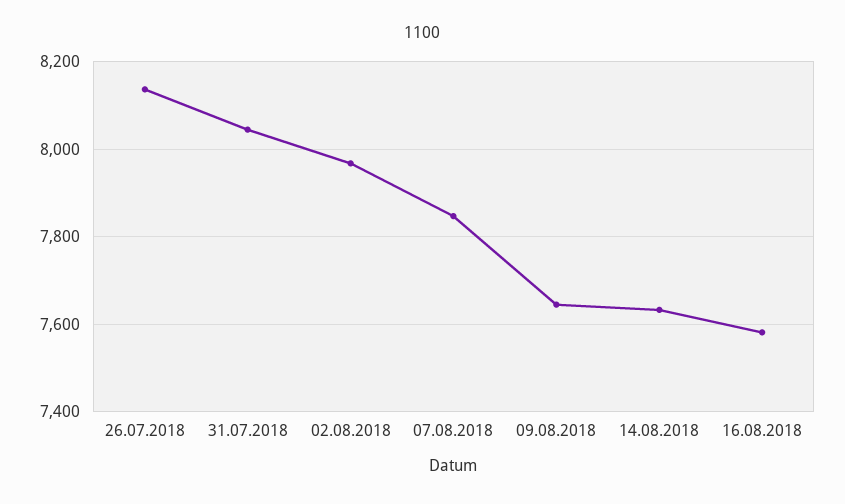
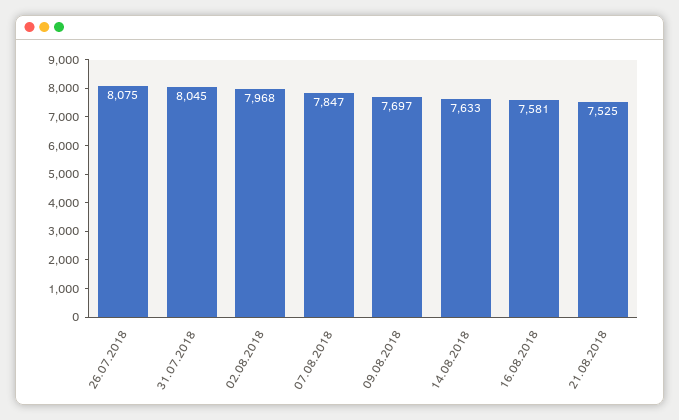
26.07.2018: 8140 -> 8075
09.08.2018: 7640 -> 7697
21.08.2018: none -> 7525

